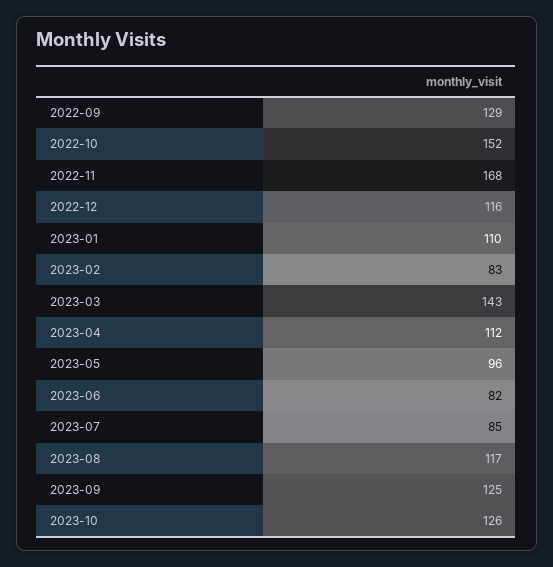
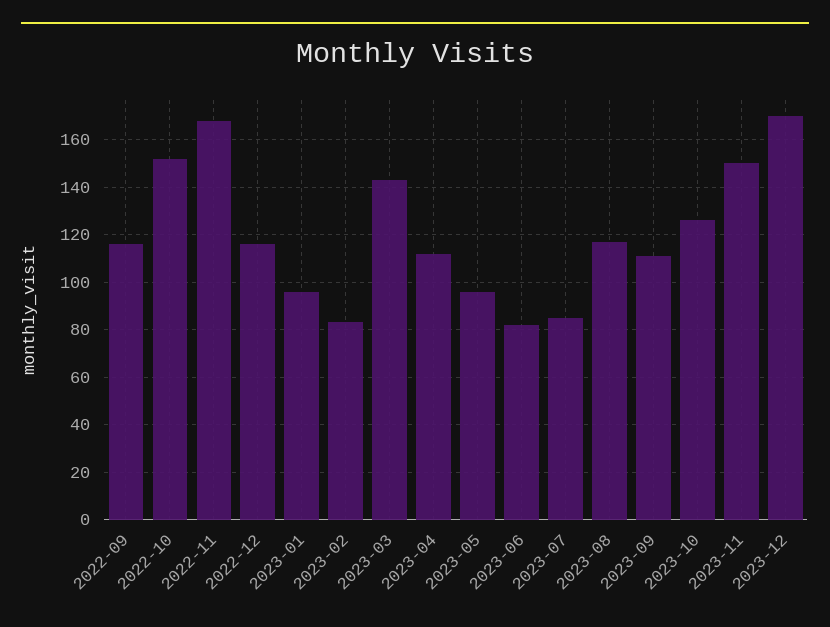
2022-09: 129 -> 115
2023-01: 110 -> 95
2023-09: 125 -> 110
2023-11: none -> 150
2023-12: none -> 170

